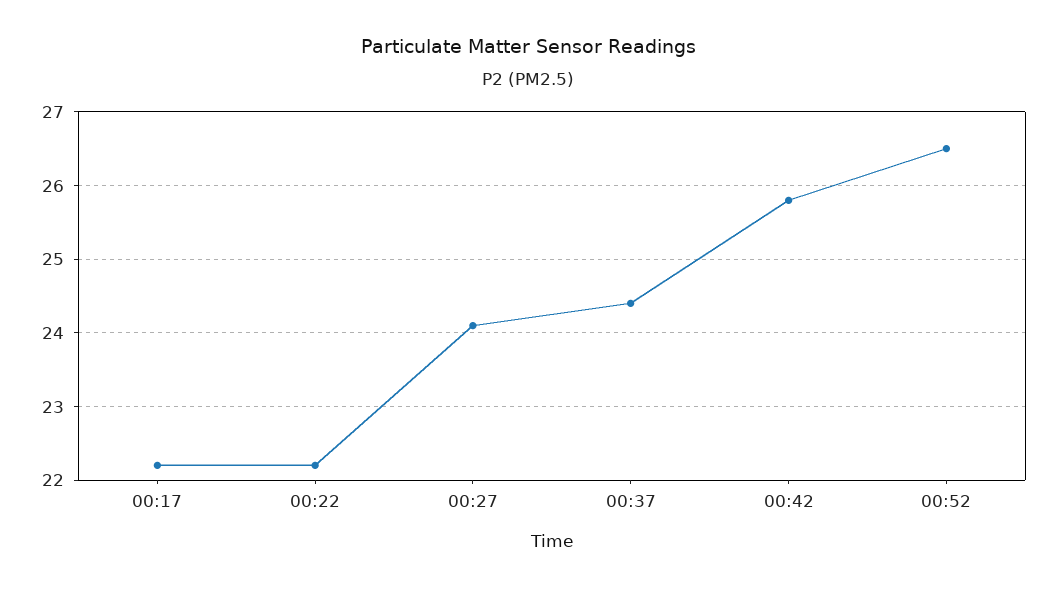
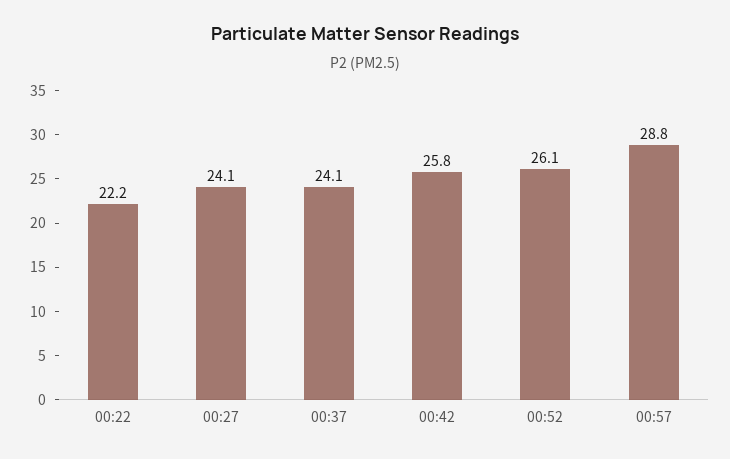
00:17: 22.2 -> none
00:37: 24.4 -> 24.1
00:52: 26.5 -> 26.1
00:57: none -> 28.8

